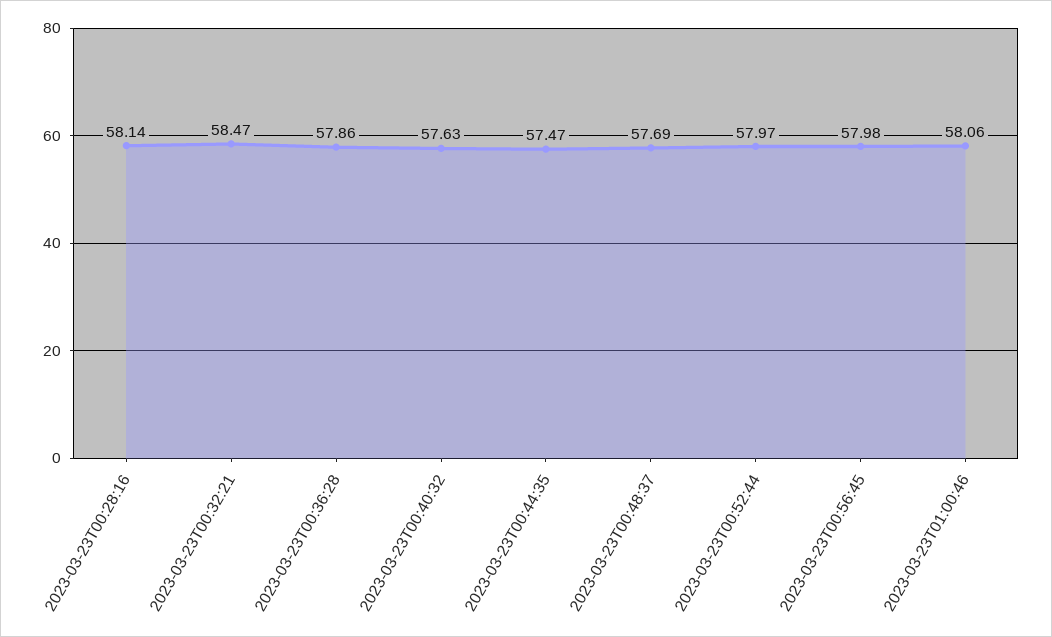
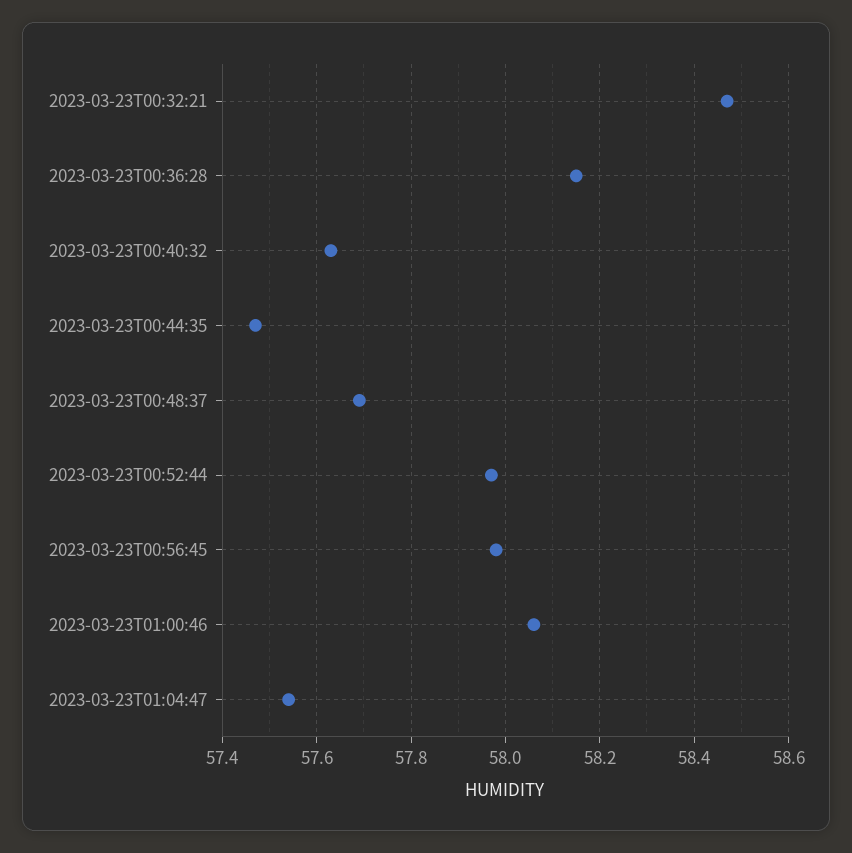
2023-03-23T00:28:16: 58.14 -> none
2023-03-23T00:36:28: 57.86 -> 58.15
2023-03-23T01:04:47: none -> 57.55

